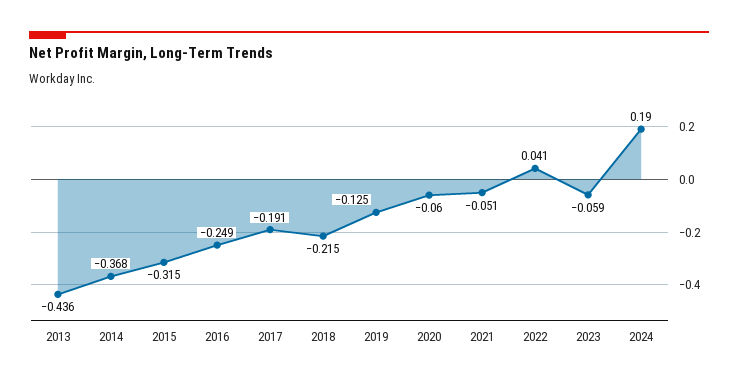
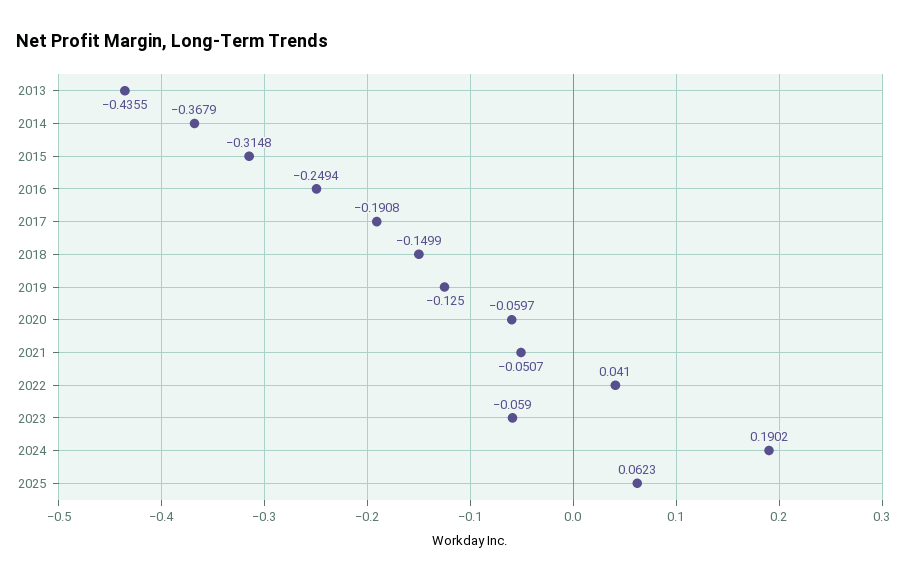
2018: -0.215 -> -0.1499
2025: none -> 0.0623

